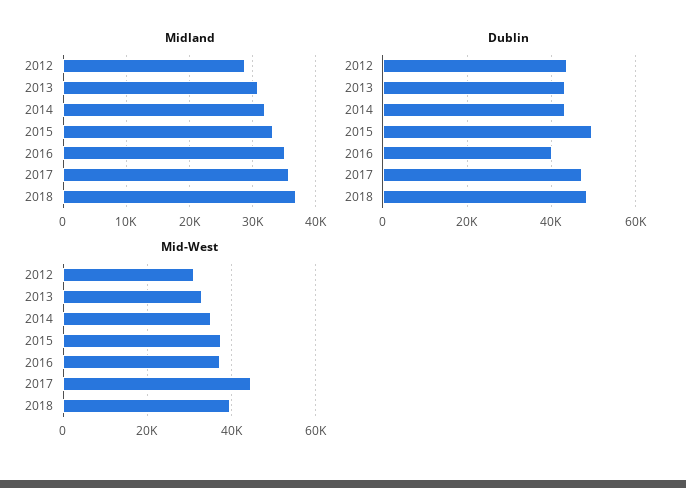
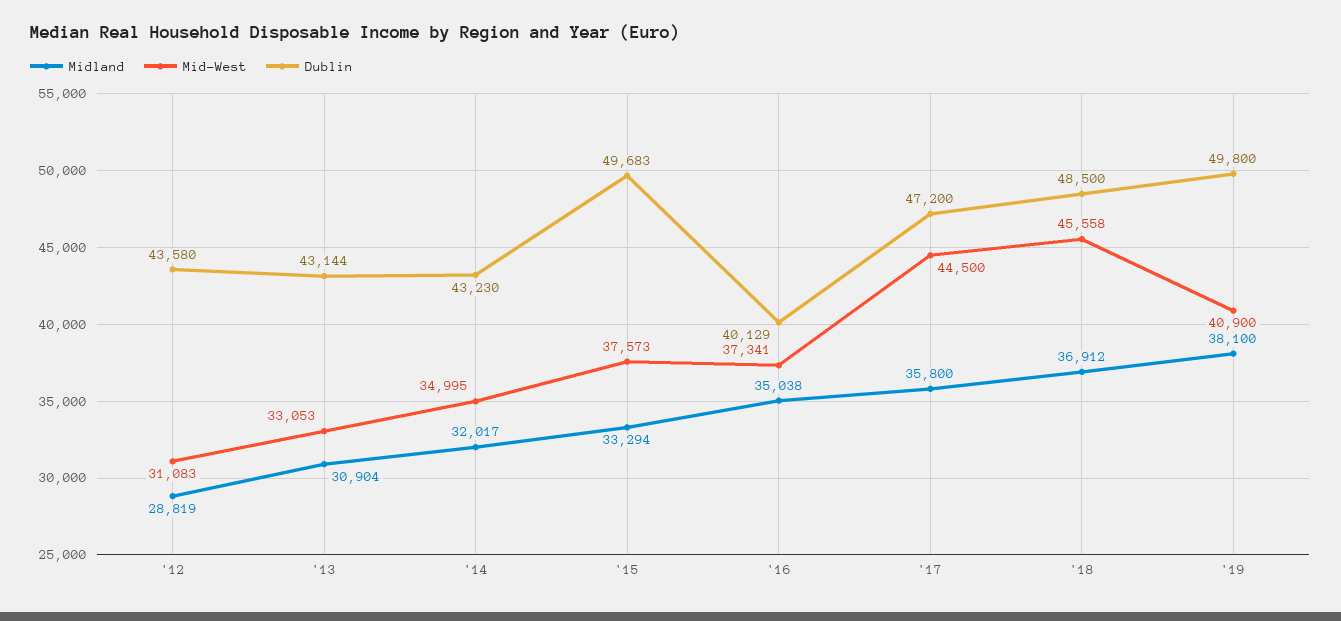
Mid-West, 2018: 40000 -> 45558
Midland, '19: none -> 38100
Mid-West, '19: none -> 40900
Dublin, '19: none -> 49800

